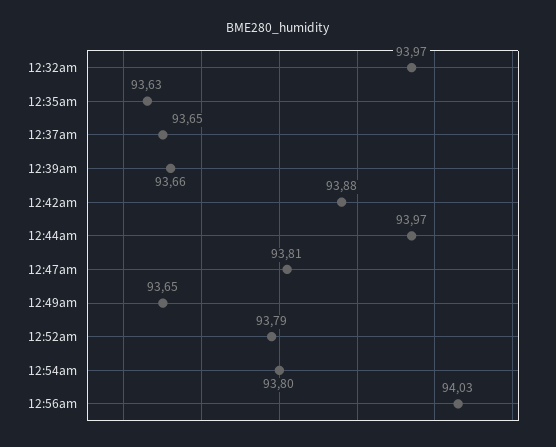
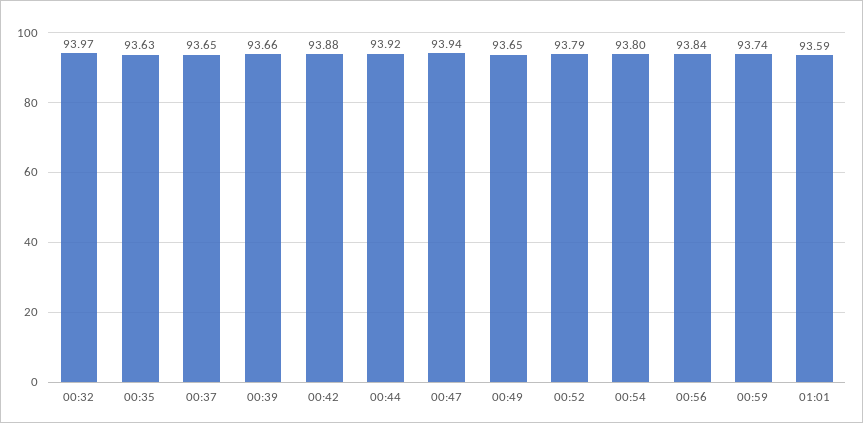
12:44am: 93.97 -> 93.92
12:47am: 93.81 -> 93.94
12:56am: 94.03 -> 93.84
00:59: none -> 93.74
01:01: none -> 93.59

